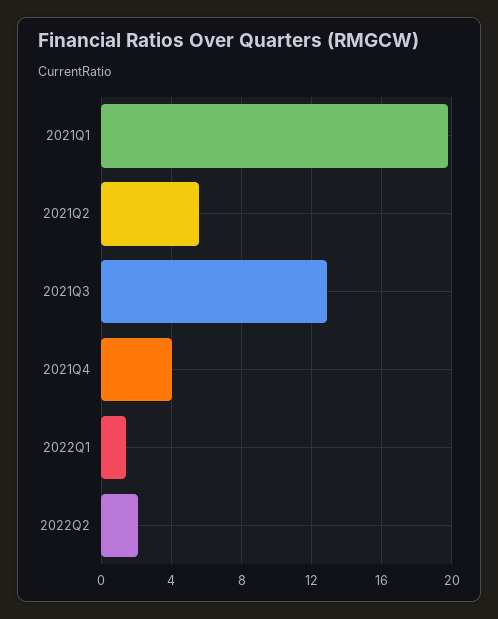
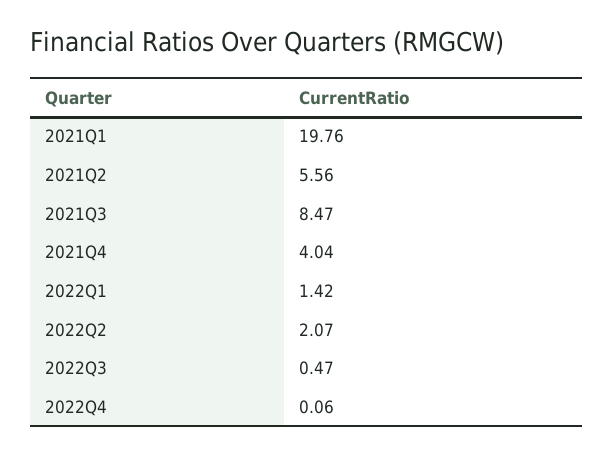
2021Q3: 13 -> 8.47
2022Q3: none -> 0.47
2022Q4: none -> 0.06

